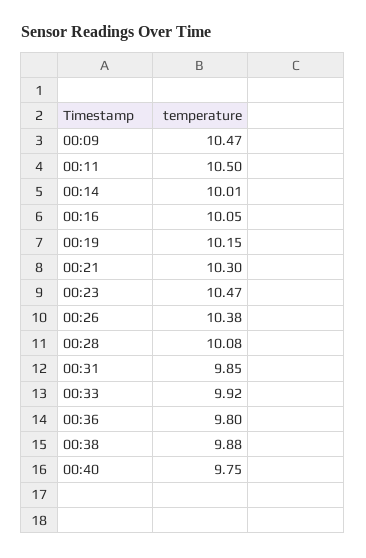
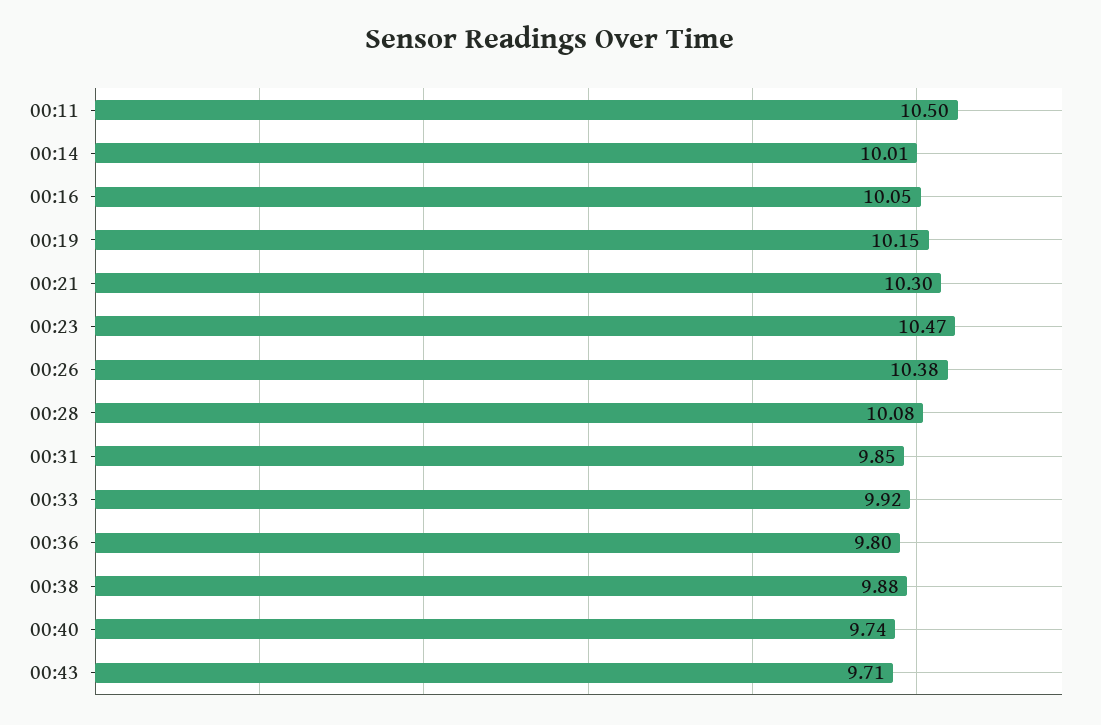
00:09: 10.47 -> none
00:40: 9.75 -> 9.74
00:43: none -> 9.71

